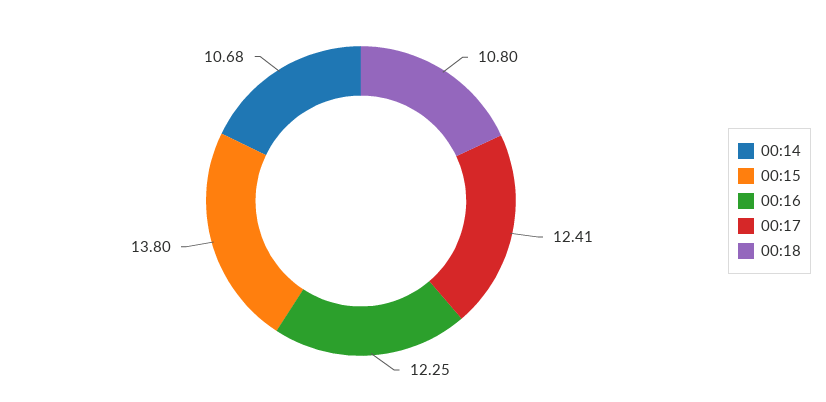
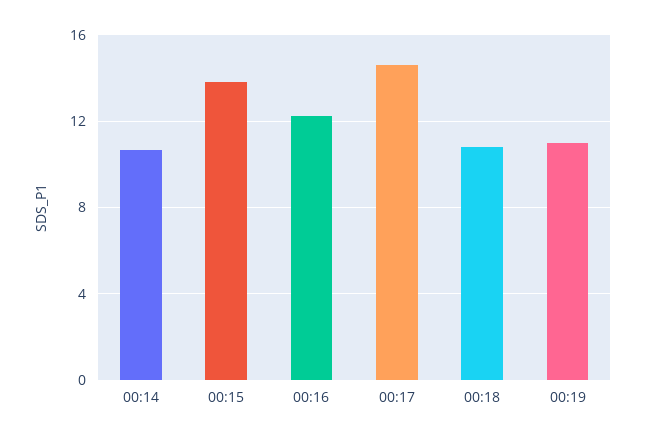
00:17: 12.41 -> 14.5
00:19: none -> 11

